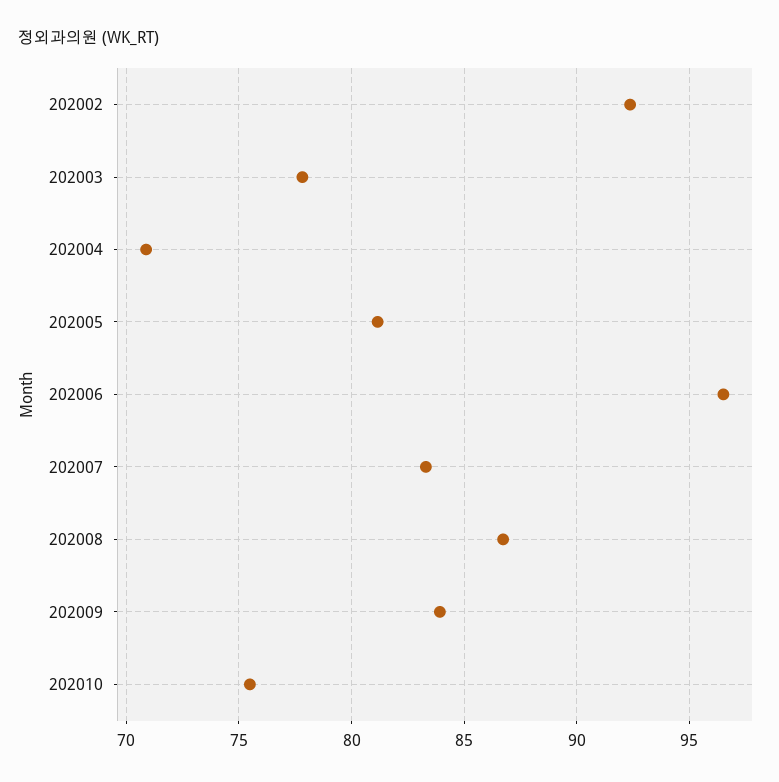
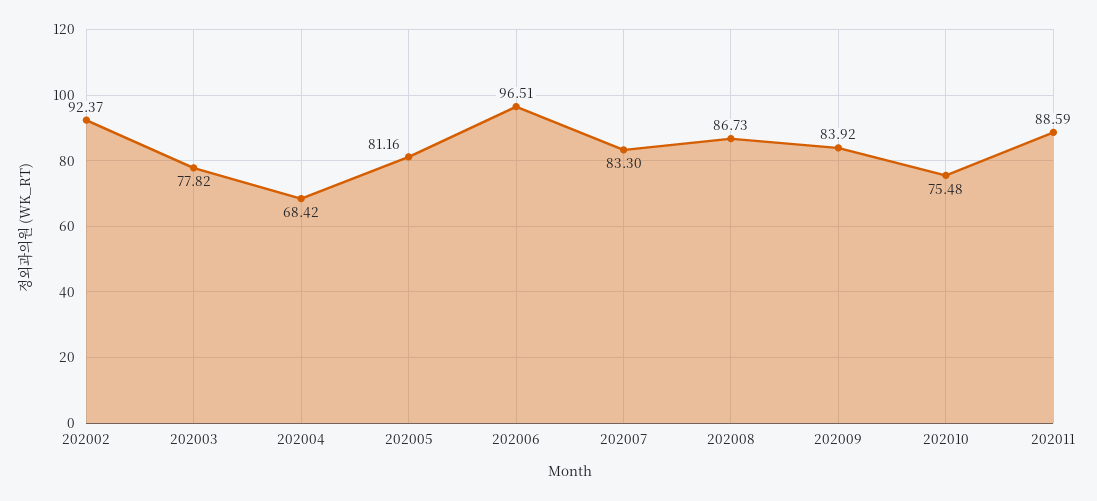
202004: 71 -> 68.42
202011: none -> 88.59

